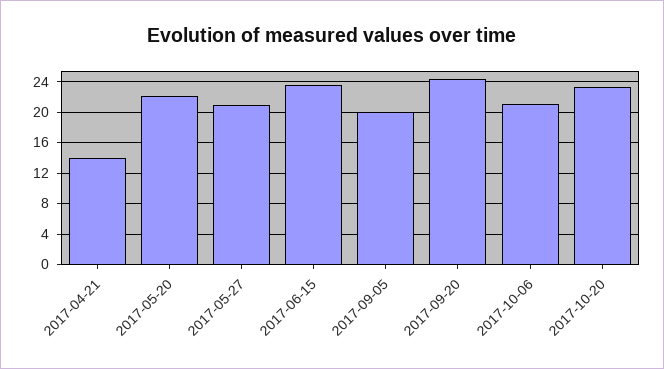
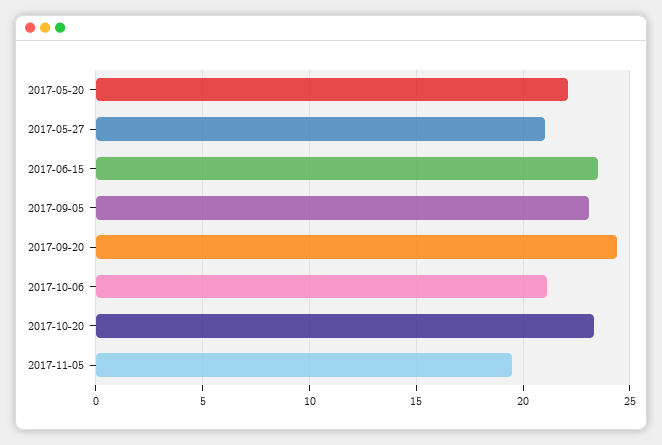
2017-04-21: 14 -> none
2017-09-05: 20 -> 23
2017-11-05: none -> 19.5

